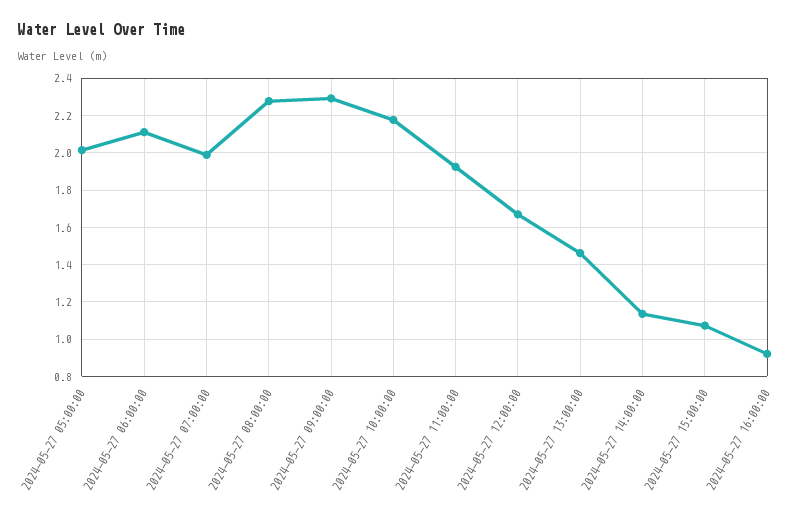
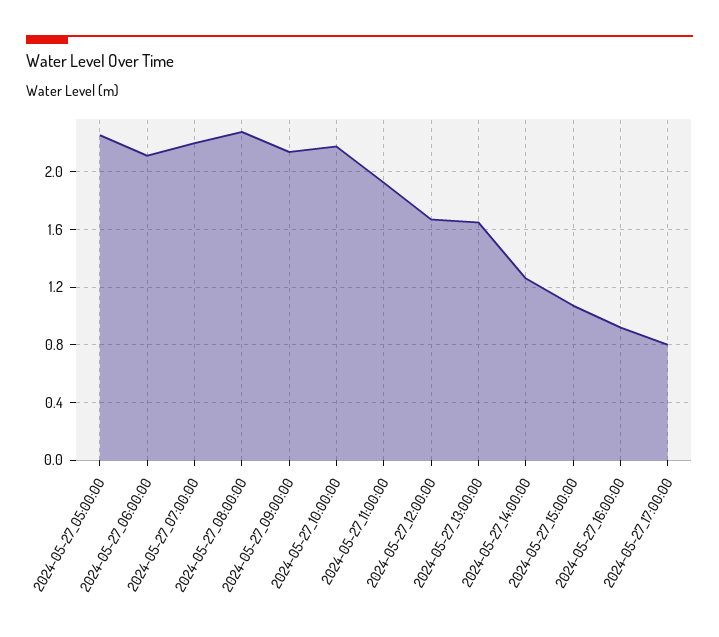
2024-05-27 05:00:00: 2 -> 2.25
2024-05-27 07:00:00: 2 -> 2.2
2024-05-27 09:00:00: 2.3 -> 2.15
2024-05-27 13:00:00: 1.45 -> 1.65
2024-05-27 14:00:00: 1.15 -> 1.25
2024-05-27_17:00:00: none -> 0.8

